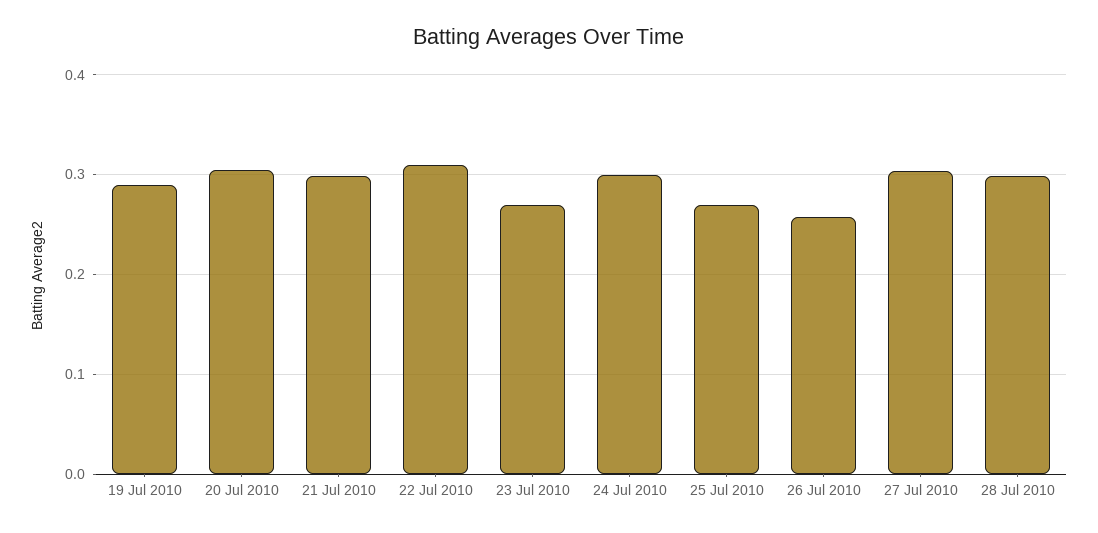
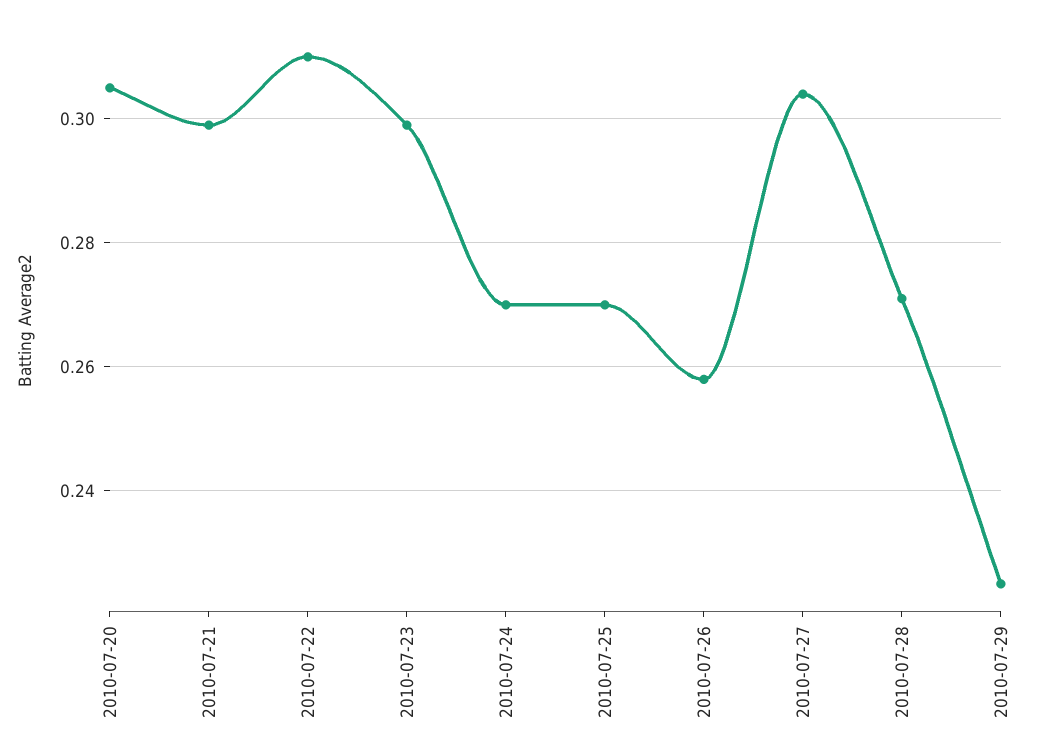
19 Jul 2010: 0.29 -> none
23 Jul 2010: 0.27 -> 0.3
24 Jul 2010: 0.3 -> 0.27
28 Jul 2010: 0.3 -> 0.27
2010-07-29: none -> 0.225

